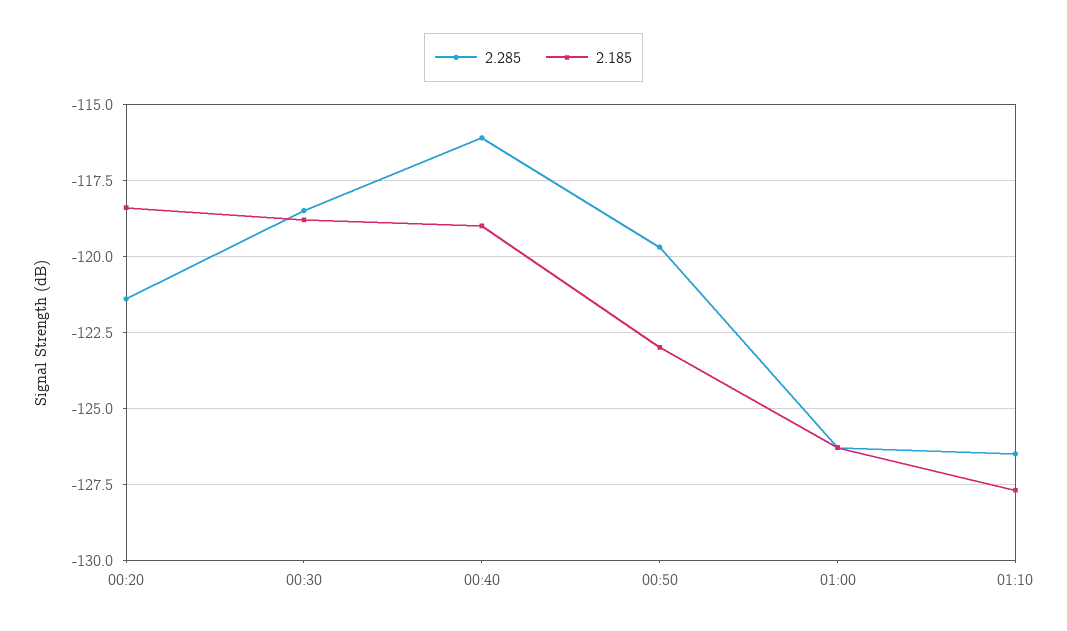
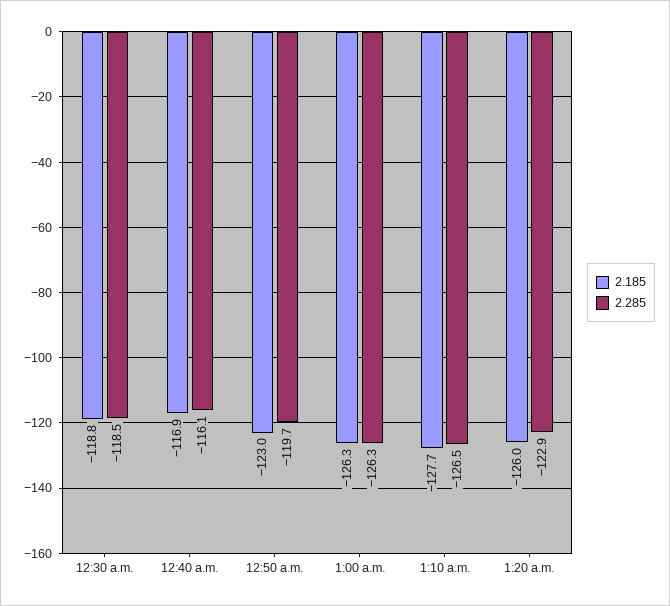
2.285, 00:20: -121.5 -> none
2.185, 00:20: -118.5 -> none
2.185, 00:40: -119 -> -116.9
2.185, 1:20 a.m.: none -> -126
2.285, 1:20 a.m.: none -> -122.9

